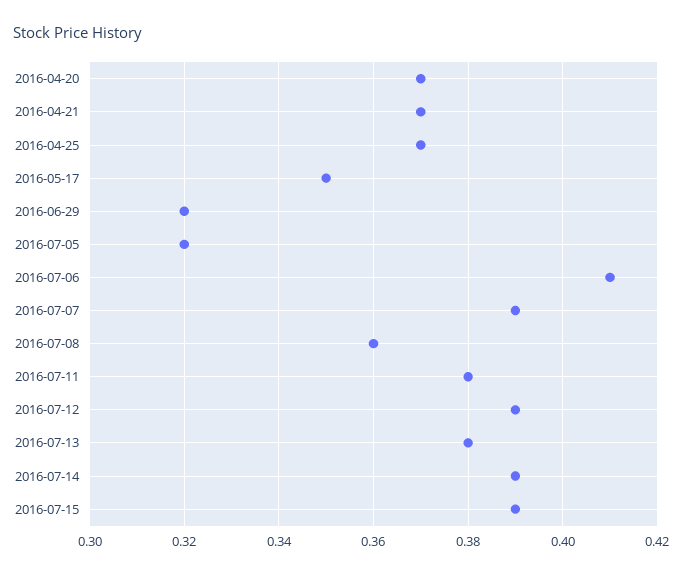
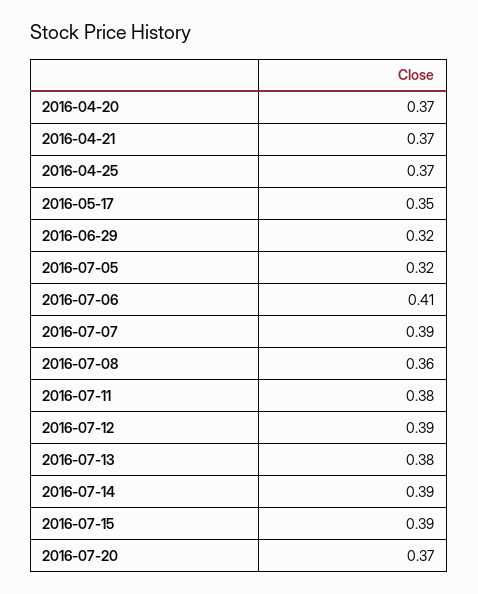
2016-07-20: none -> 0.37

